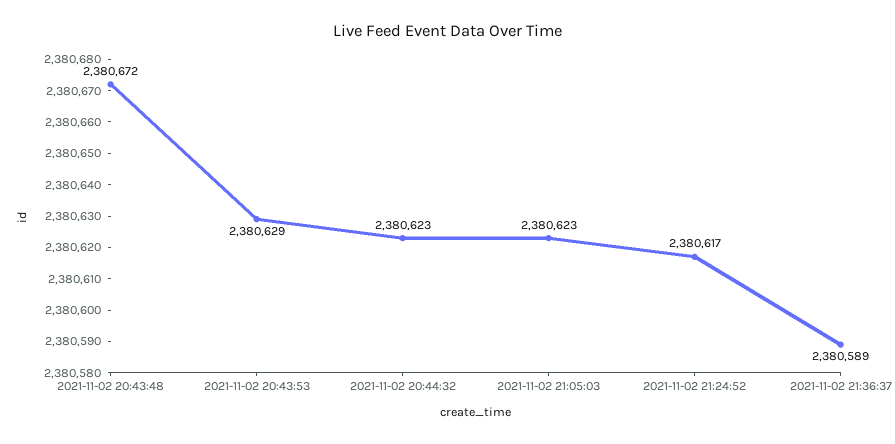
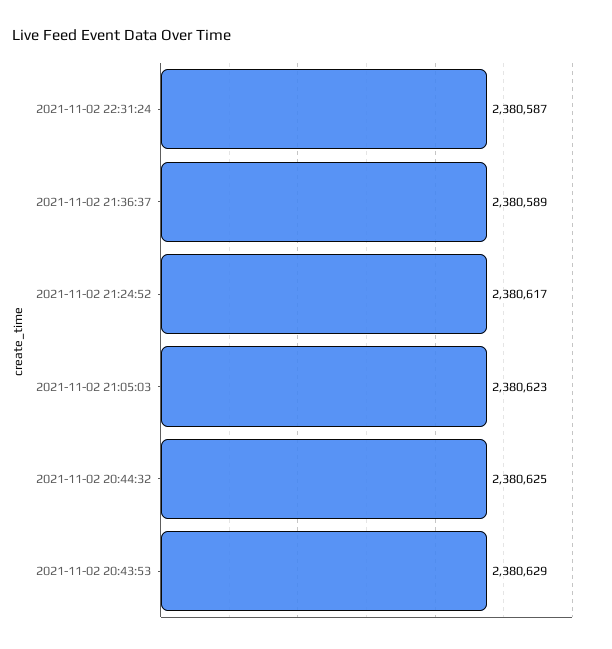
2021-11-02 20:43:48: 2380672 -> none
2021-11-02 20:44:32: 2380623 -> 2380625
2021-11-02 22:31:24: none -> 2380587

